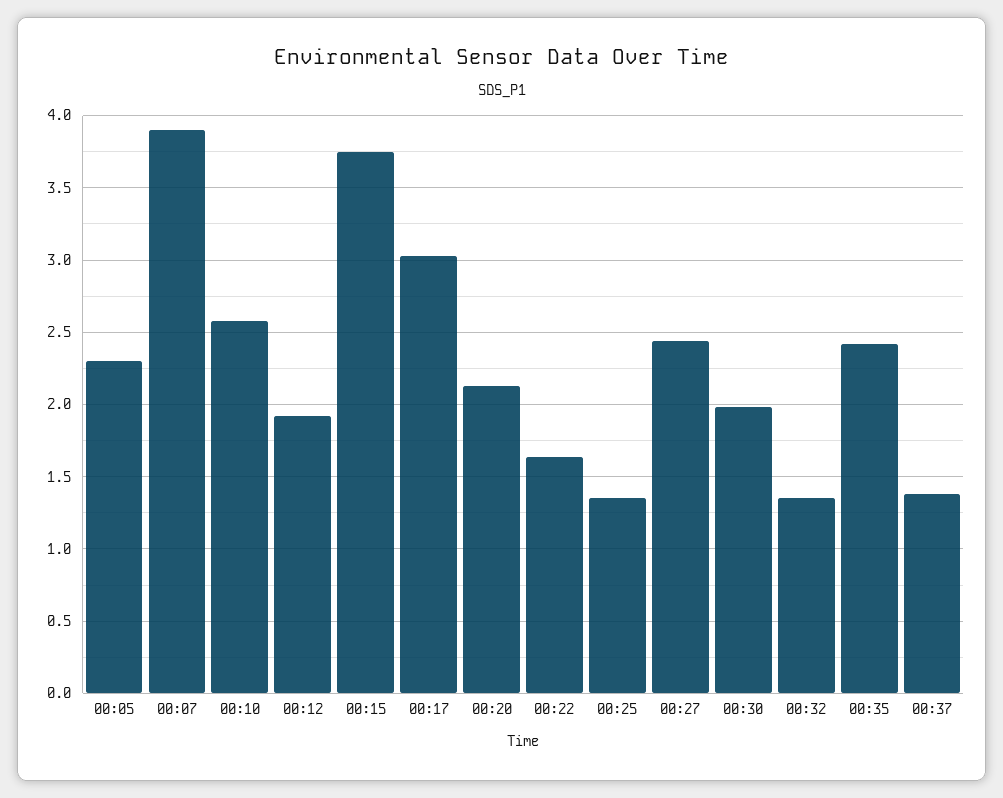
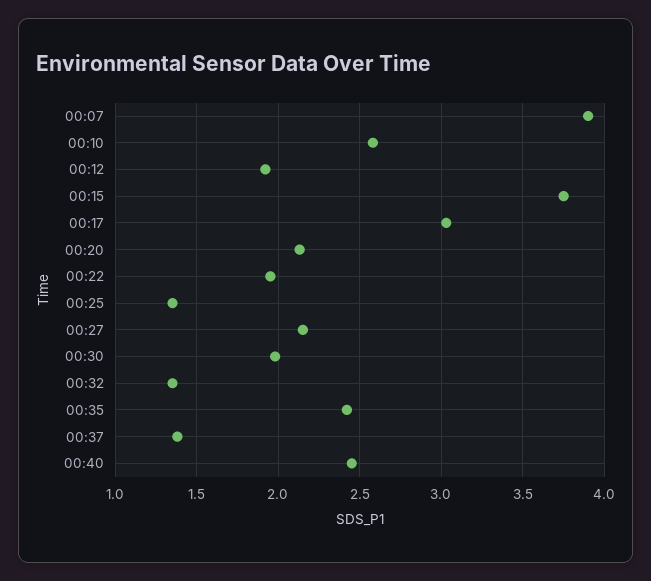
00:05: 2.3 -> none
00:22: 1.65 -> 1.95
00:27: 2.45 -> 2.15
00:40: none -> 2.45

